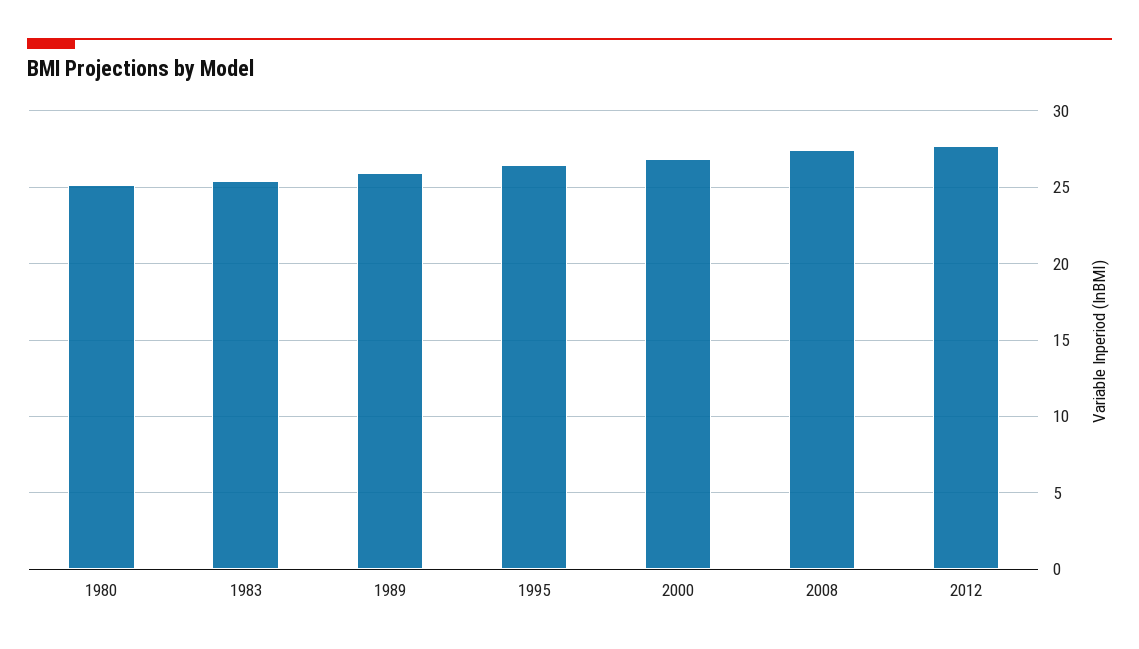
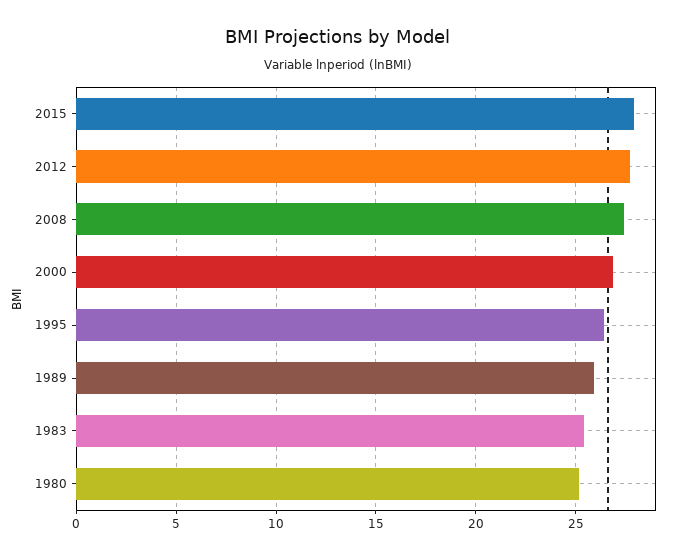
2015: none -> 28

